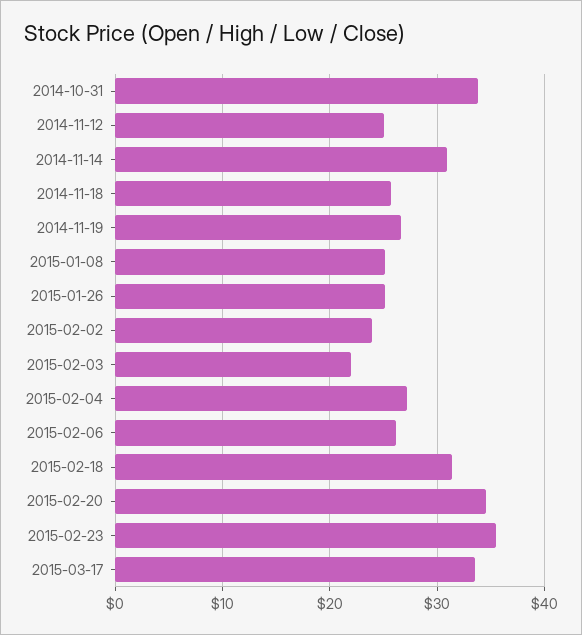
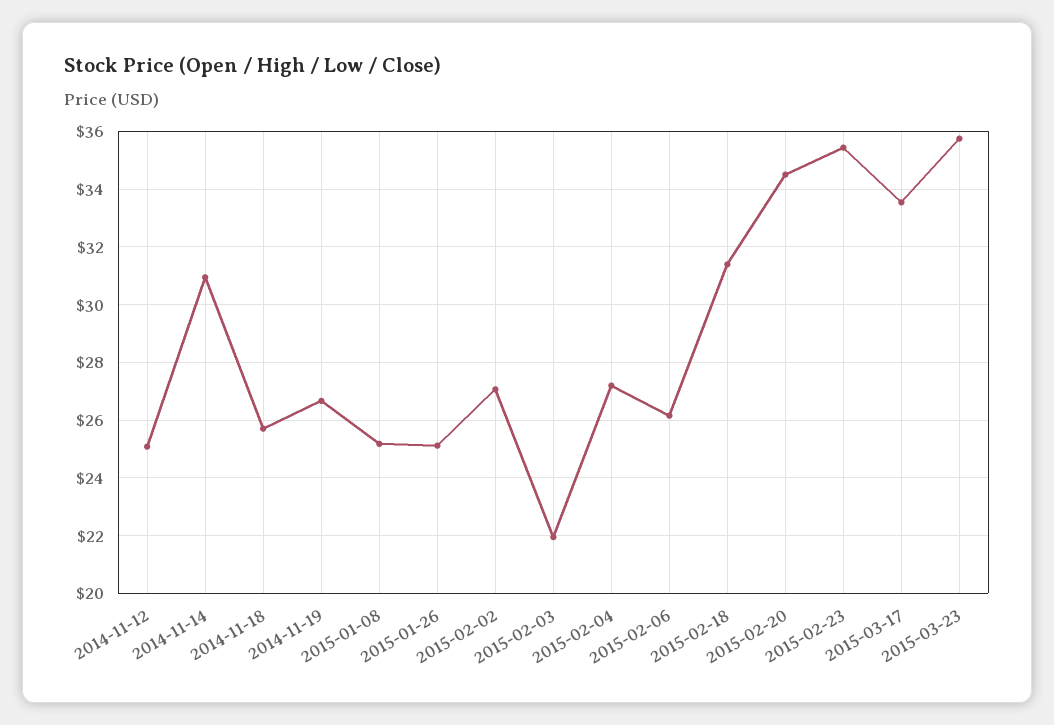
2014-10-31: 34 -> none
2015-02-02: 24 -> 27
2015-03-23: none -> 35.75

